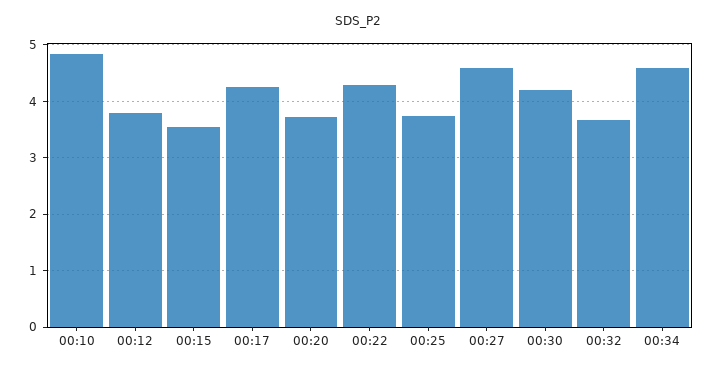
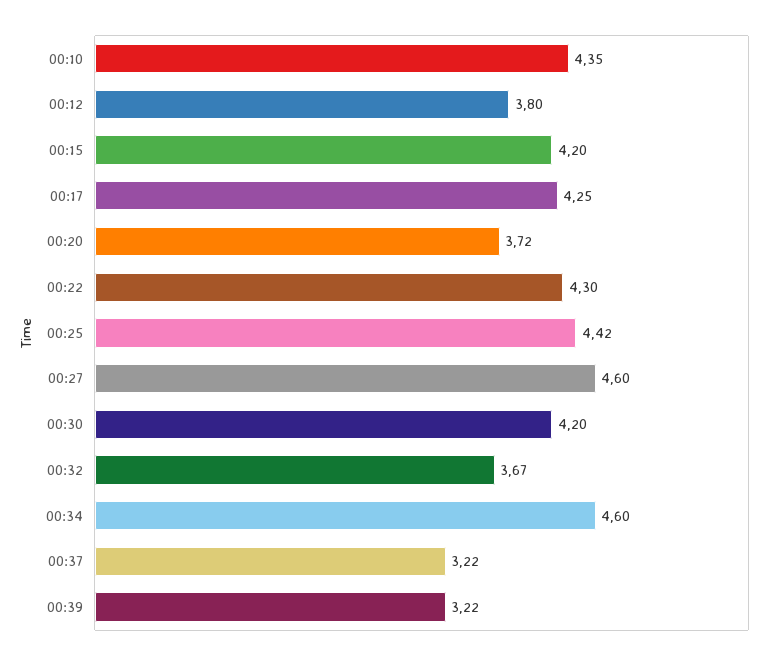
00:10: 4.8 -> 4.35
00:15: 3.6 -> 4.2
00:25: 3.8 -> 4.42
00:37: none -> 3.22
00:39: none -> 3.22

